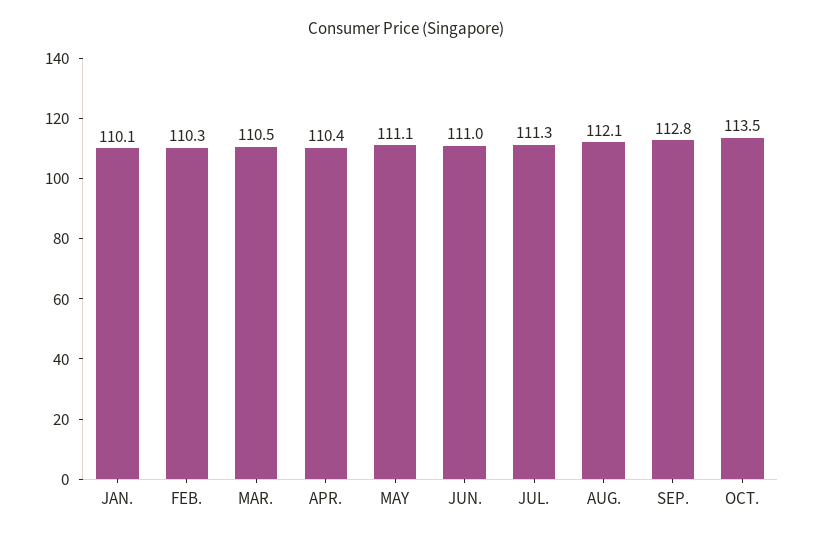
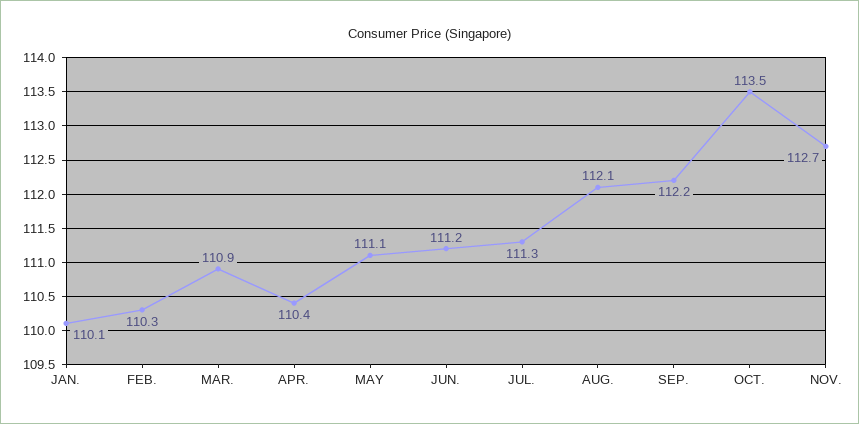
MAR.: 110.5 -> 110.9
JUN.: 111 -> 111.2
SEP.: 112.8 -> 112.2
NOV.: none -> 112.7

